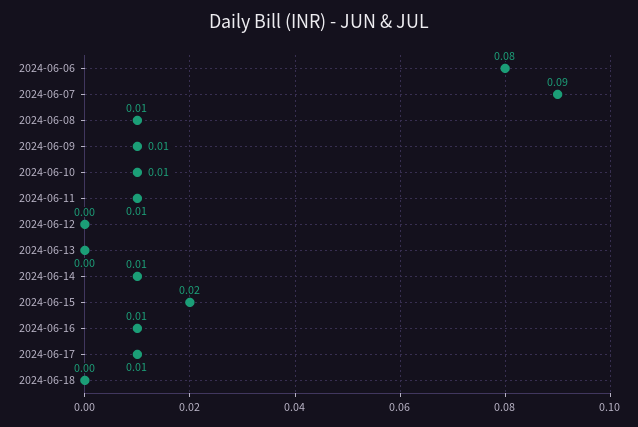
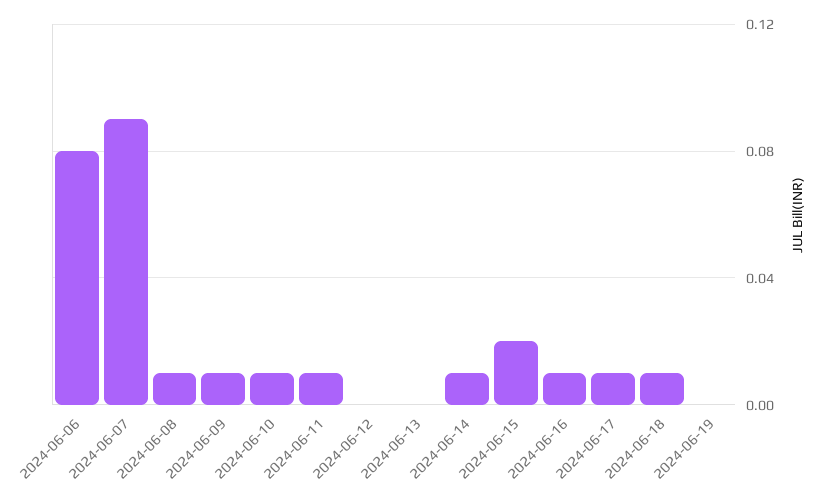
2024-06-18: 0 -> 0.01
2024-06-19: none -> 0

